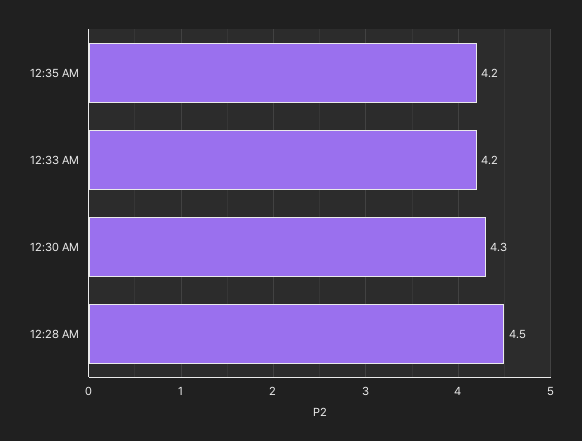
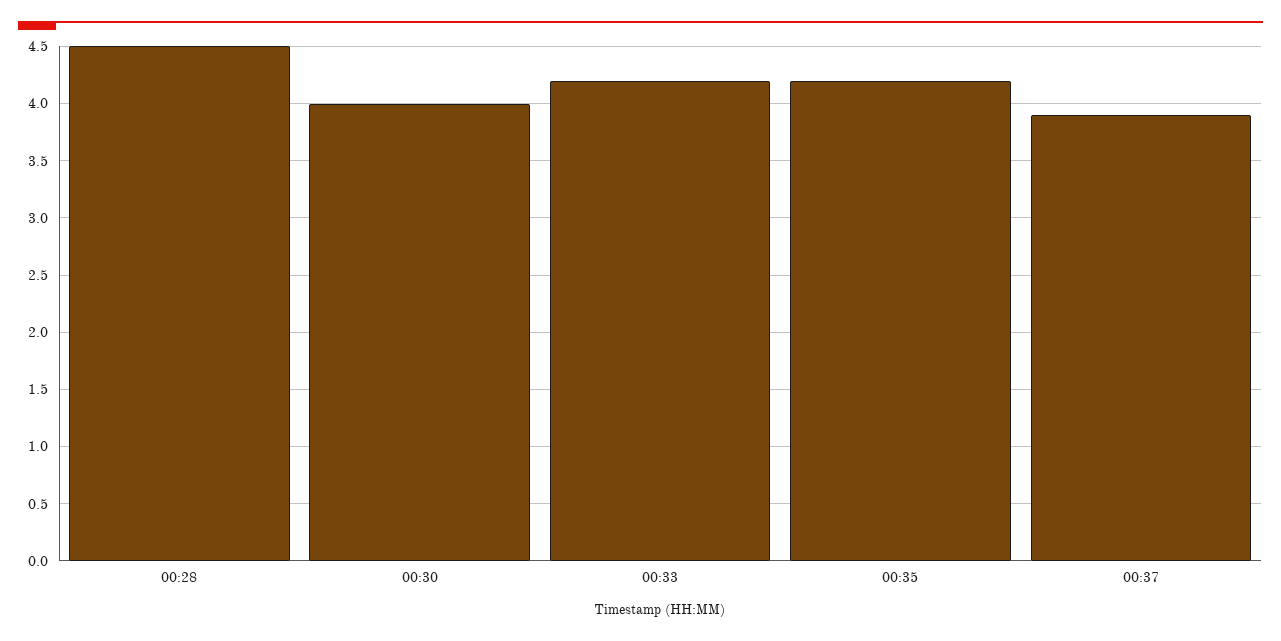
12:30 AM: 4.3 -> 4
00:37: none -> 3.9

